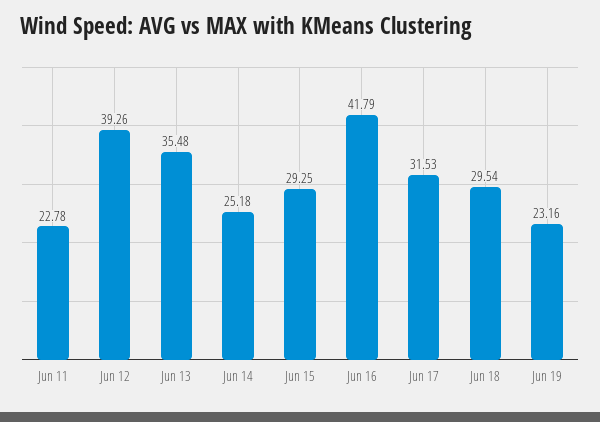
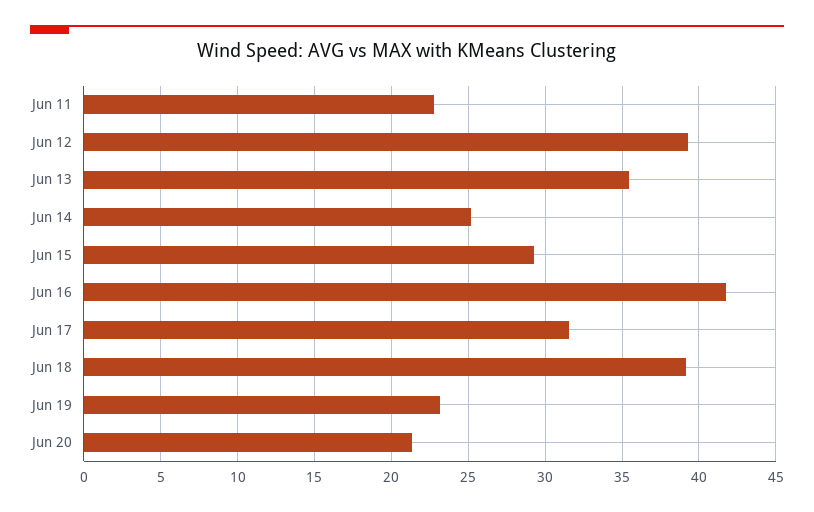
Jun 18: 29.54 -> 39
Jun 20: none -> 21.5

